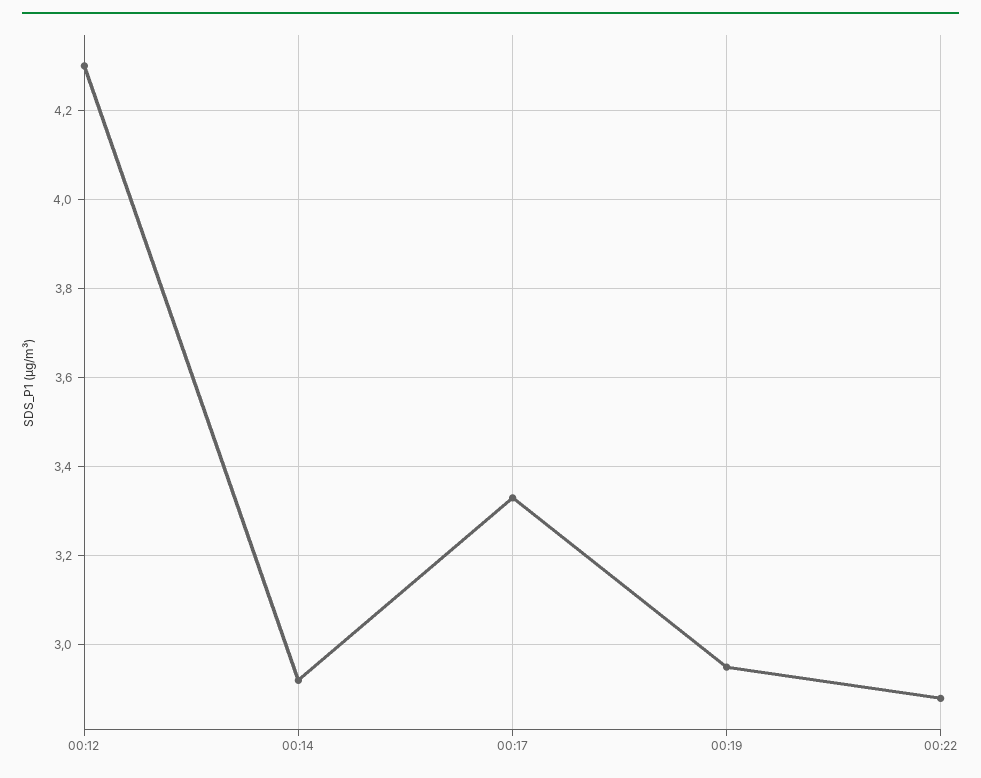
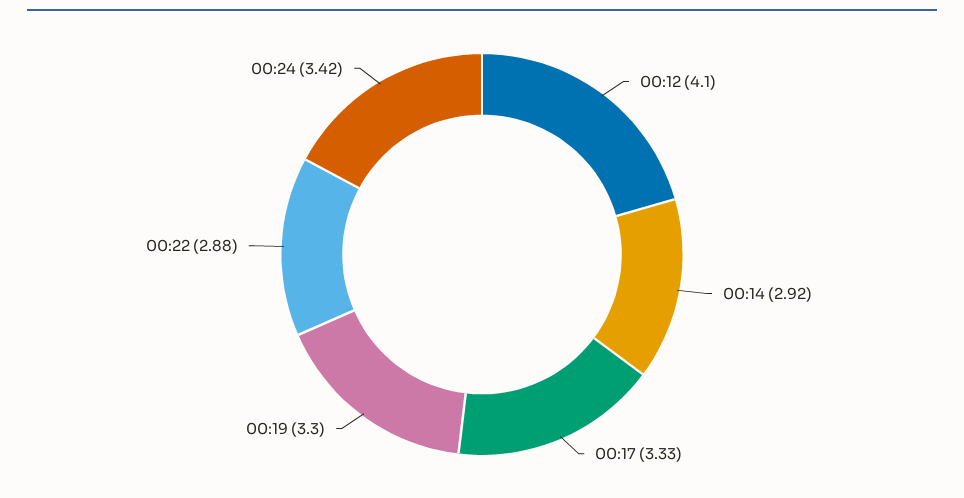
00:12: 4.3 -> 4.1
00:19: 2.95 -> 3.3
00:24: none -> 3.42

